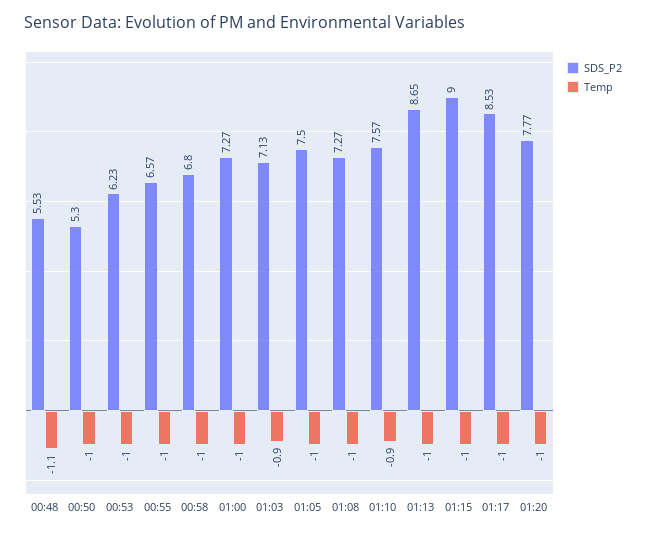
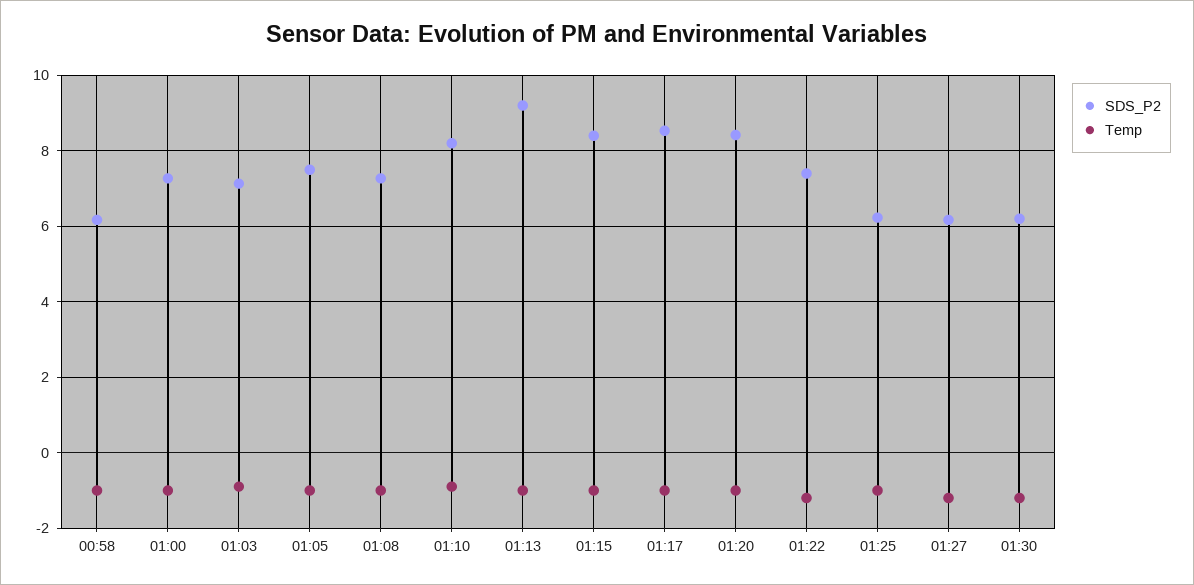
SDS_P2, 00:48: 5.53 -> none
Temp, 00:48: -1.1 -> none
SDS_P2, 00:50: 5.3 -> none
Temp, 00:50: -1 -> none
SDS_P2, 00:53: 6.23 -> none
Temp, 00:53: -1 -> none
SDS_P2, 00:55: 6.57 -> none
Temp, 00:55: -1 -> none
SDS_P2, 00:58: 6.8 -> 6.2
SDS_P2, 01:10: 7.57 -> 8.2
SDS_P2, 01:13: 8.65 -> 9.2
SDS_P2, 01:15: 9 -> 8.4
SDS_P2, 01:20: 7.77 -> 8.4
SDS_P2, 01:22: none -> 7.4
Temp, 01:22: none -> -1.2
SDS_P2, 01:25: none -> 6.2
Temp, 01:25: none -> -1
SDS_P2, 01:27: none -> 6.2
Temp, 01:27: none -> -1.2
SDS_P2, 01:30: none -> 6.2
Temp, 01:30: none -> -1.2

